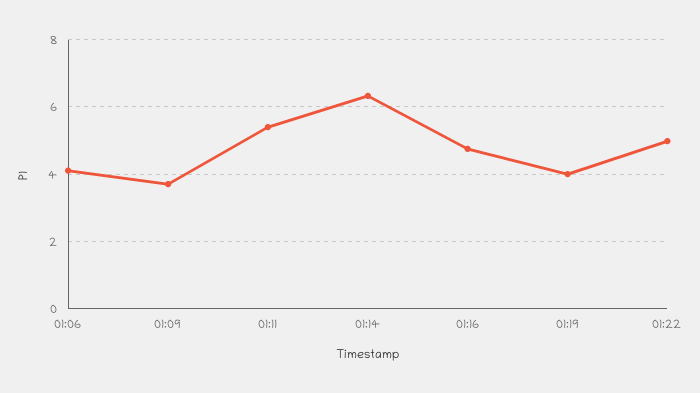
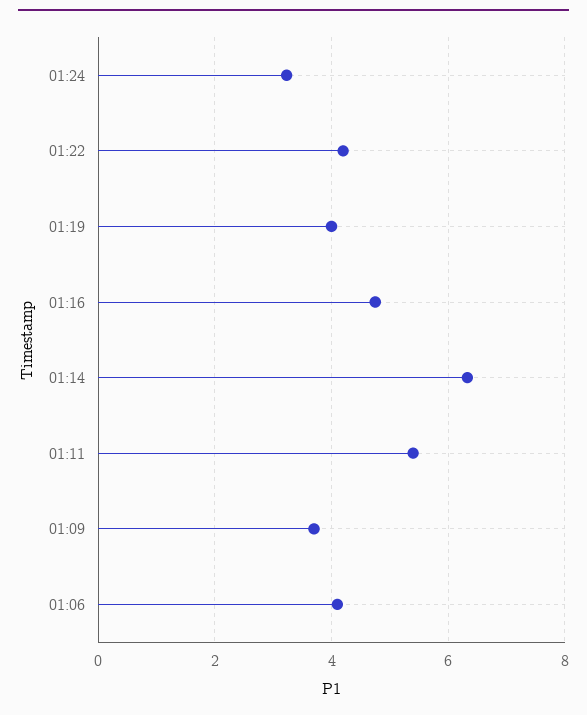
01:22: 5 -> 4.2
01:24: none -> 3.2

